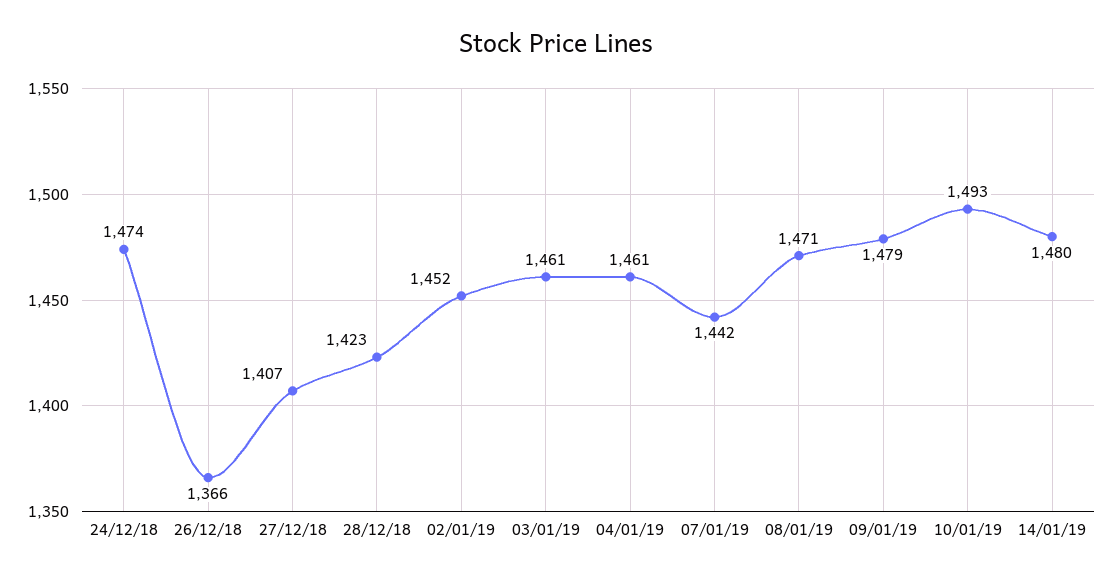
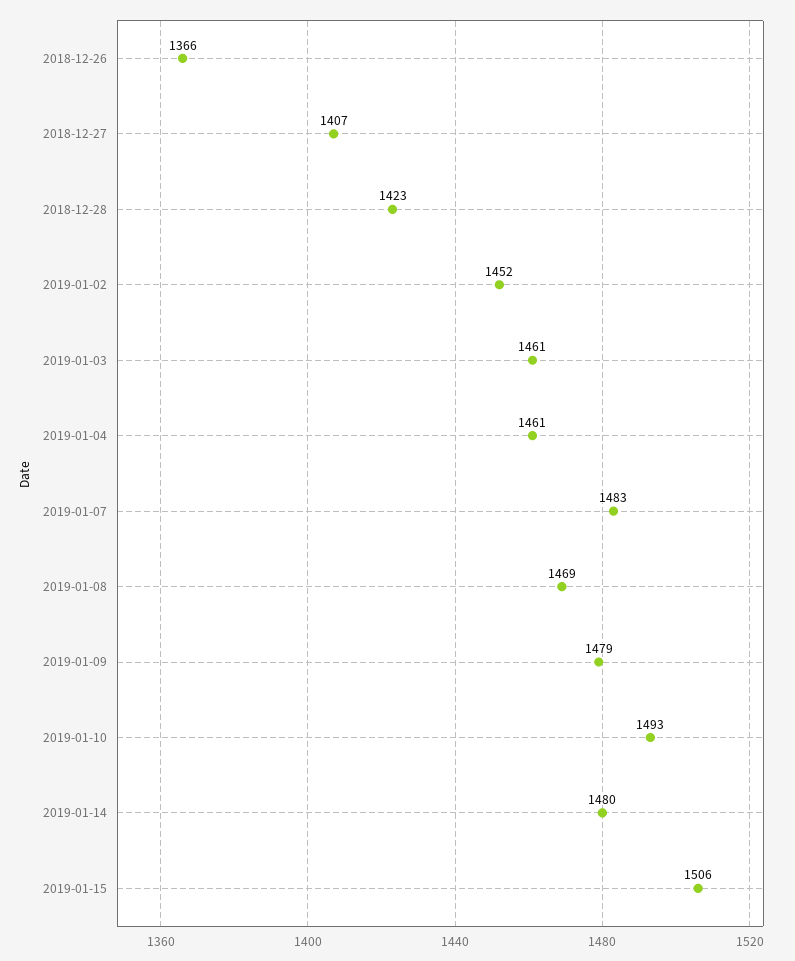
24/12/18: 1474 -> none
07/01/19: 1442 -> 1483
08/01/19: 1471 -> 1469
2019-01-15: none -> 1506

